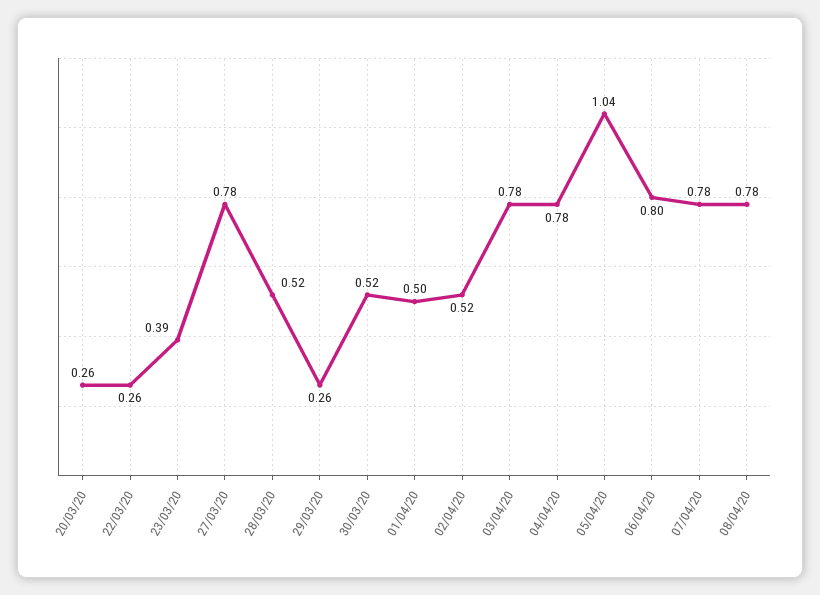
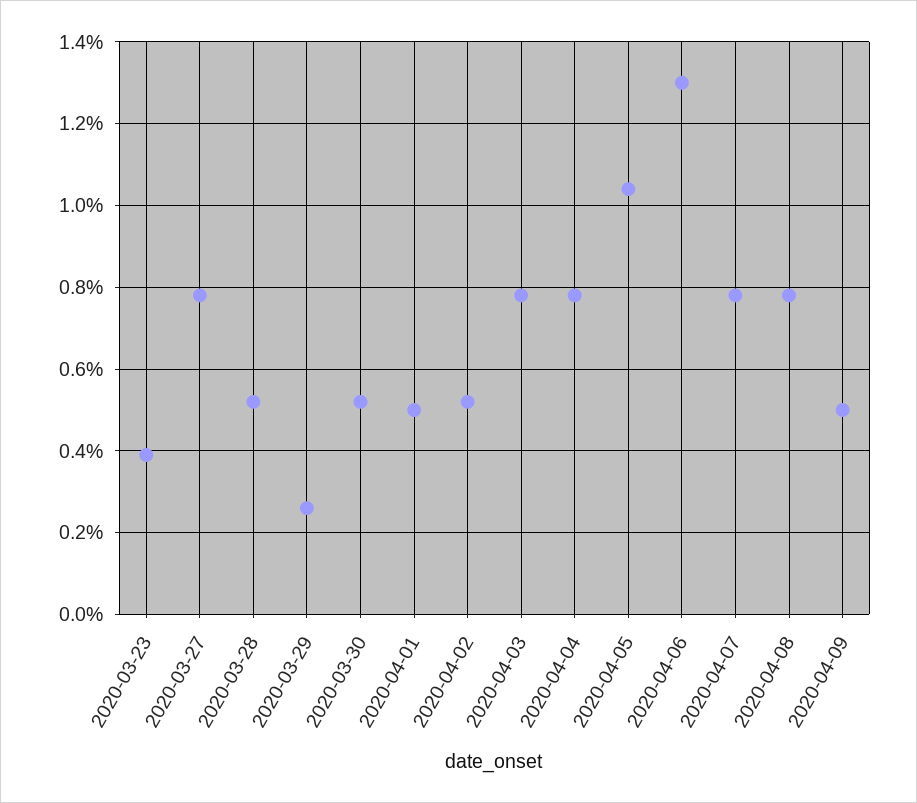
20/03/20: 0.26 -> none
22/03/20: 0.26 -> none
06/04/20: 0.8 -> 1.3
2020-04-09: none -> 0.5

